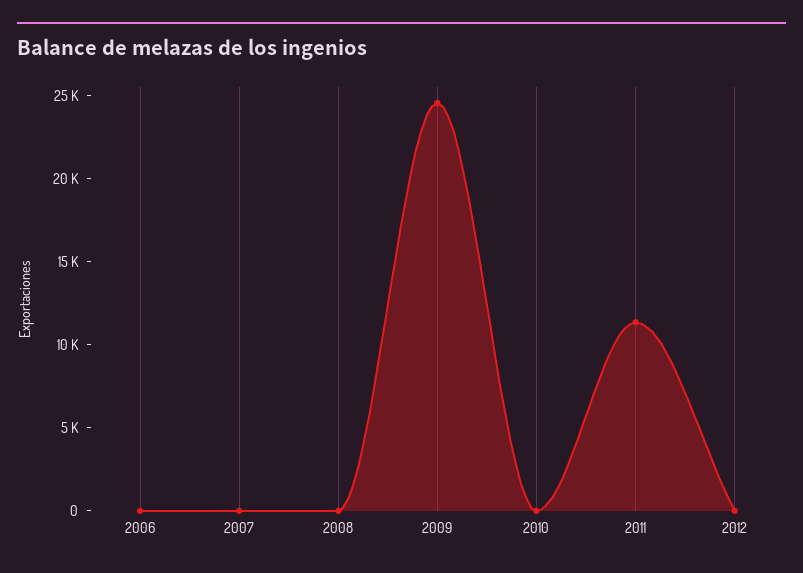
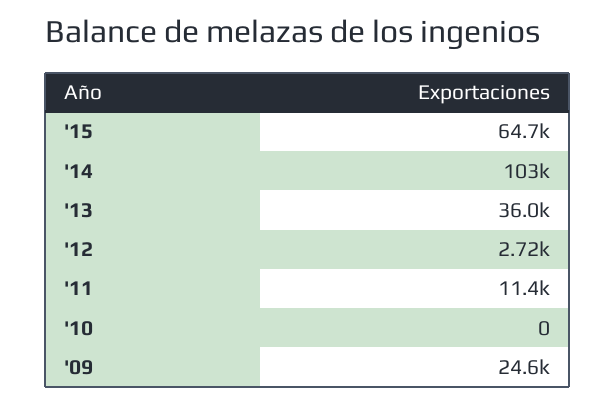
2006: 0 -> none
2007: 0 -> none
2008: 0 -> none
2012: 0 -> 2720
'15: none -> 64700
'14: none -> 103000
'13: none -> 36000

